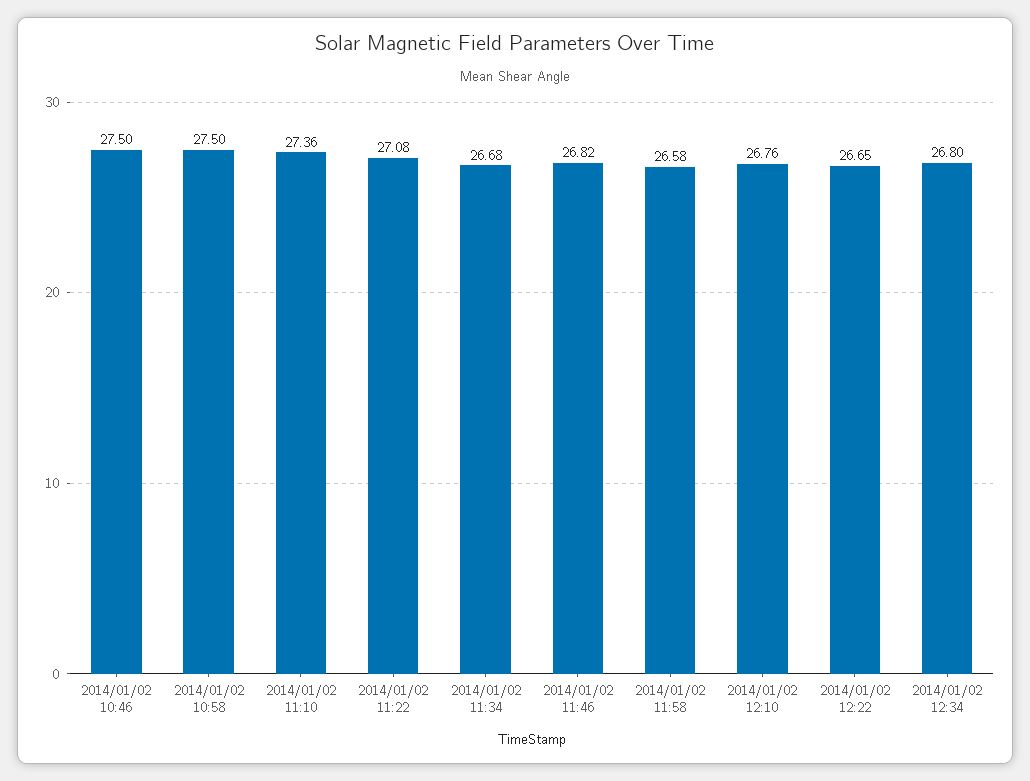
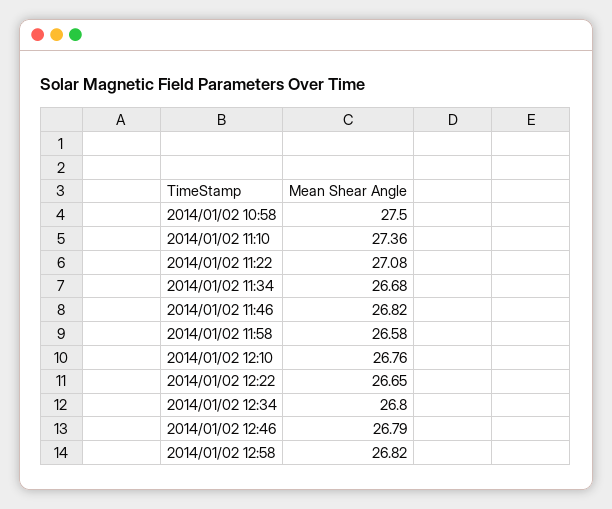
2014/01/02 10:46: 27.5 -> none
2014/01/02 12:46: none -> 26.79
2014/01/02 12:58: none -> 26.82

